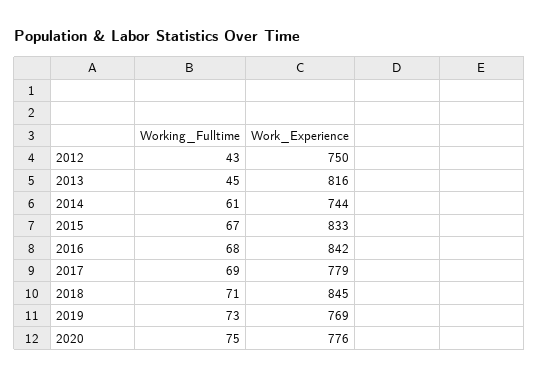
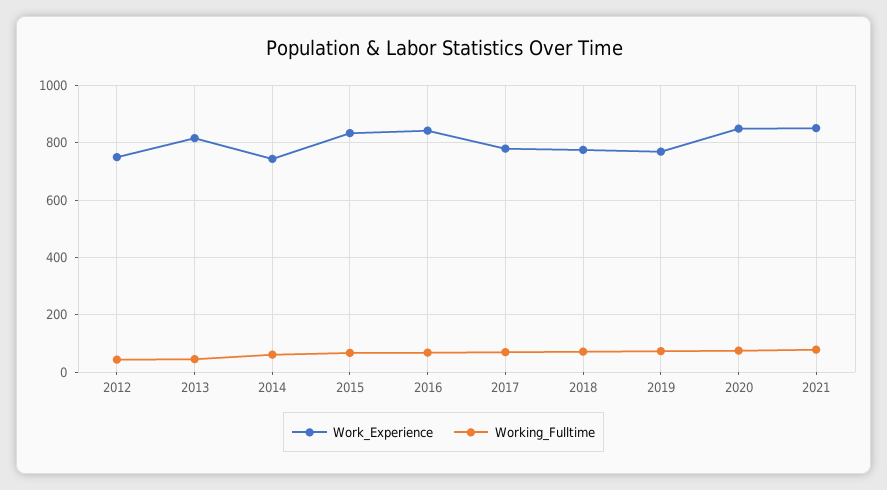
Work_Experience, 2018: 845 -> 775
Work_Experience, 2020: 776 -> 850
Work_Experience, 2021: none -> 850
Working_Fulltime, 2021: none -> 75

